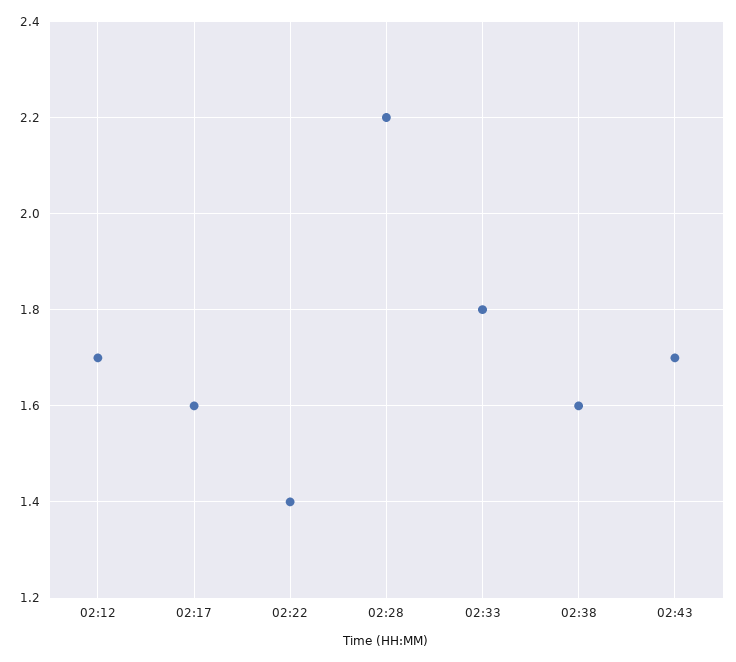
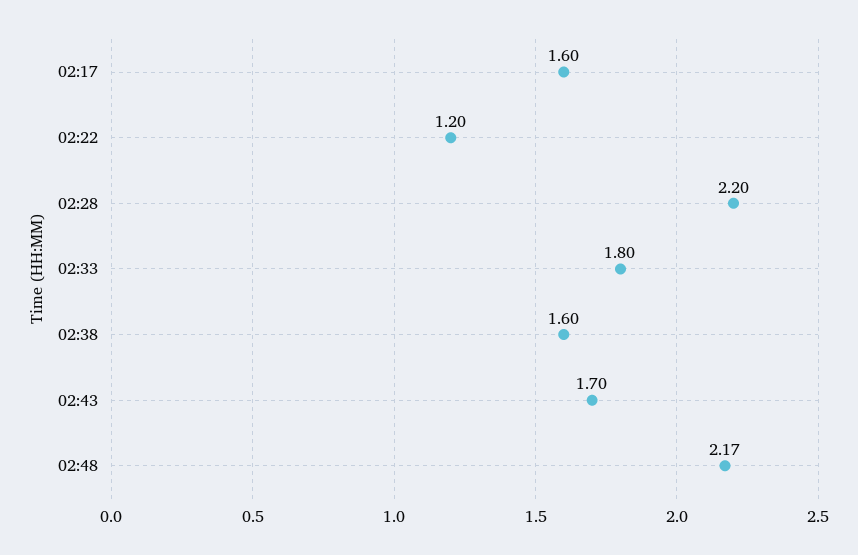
02:12: 1.7 -> none
02:22: 1.4 -> 1.2
02:48: none -> 2.17

